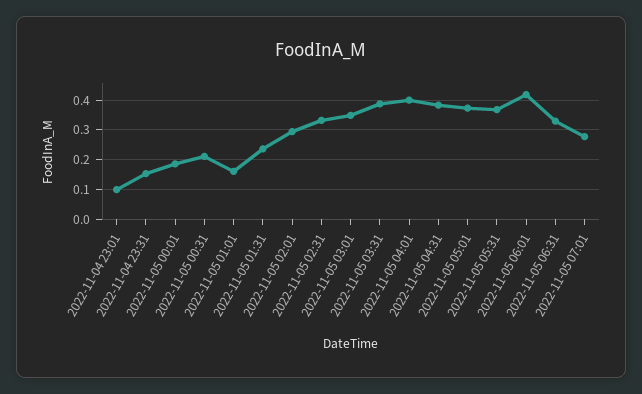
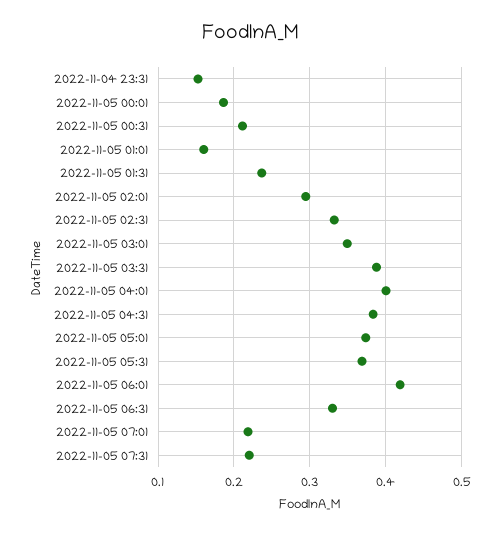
2022-11-04 23:01: 0.1 -> none
2022-11-05 07:01: 0.275 -> 0.22
2022-11-05 07:31: none -> 0.22

